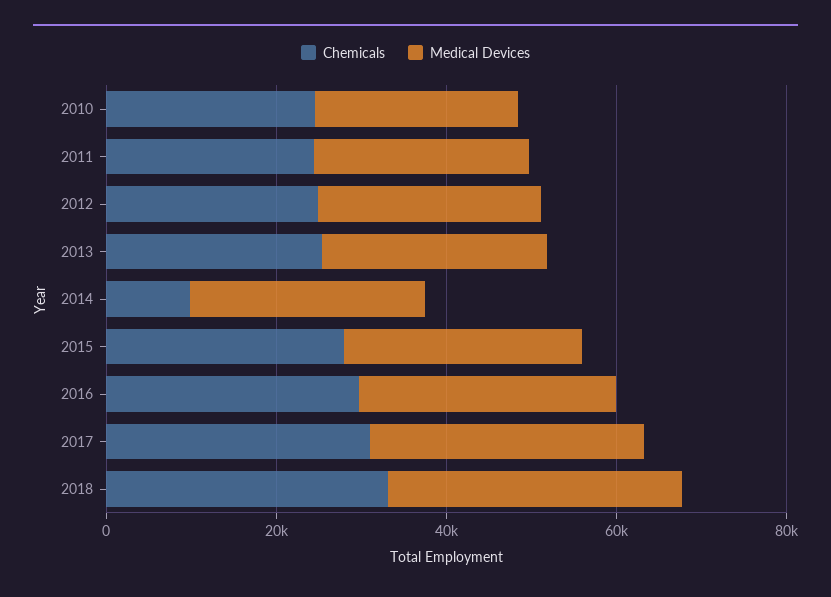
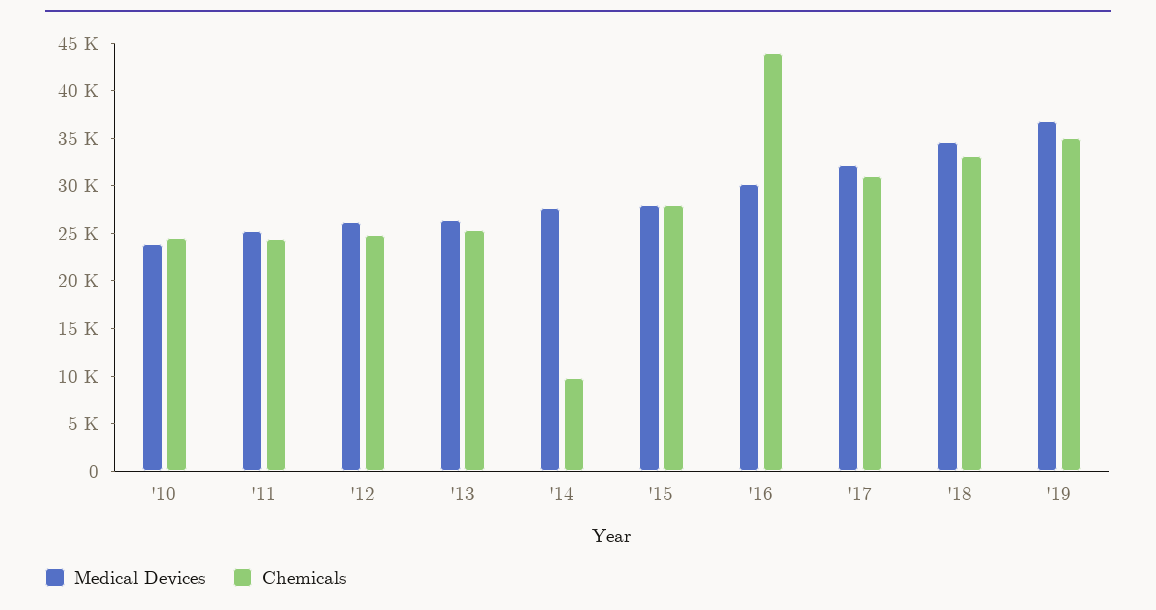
Chemicals, 2016: 30000 -> 44000
Medical Devices, '19: none -> 37000
Chemicals, '19: none -> 35000

